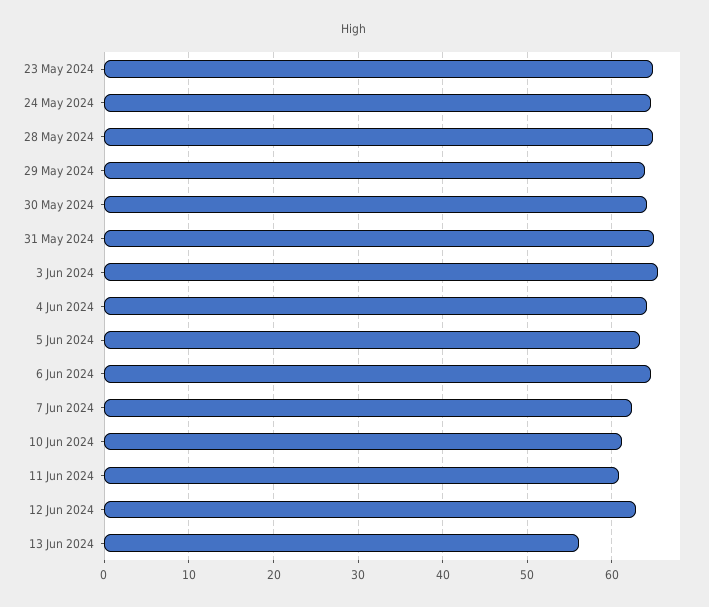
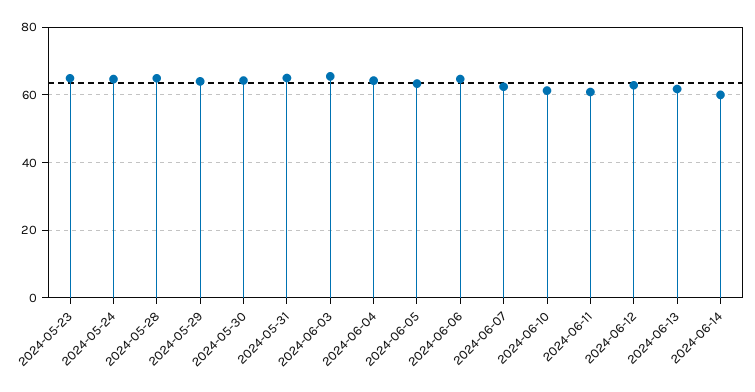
13 Jun 2024: 56 -> 62
2024-06-14: none -> 60

